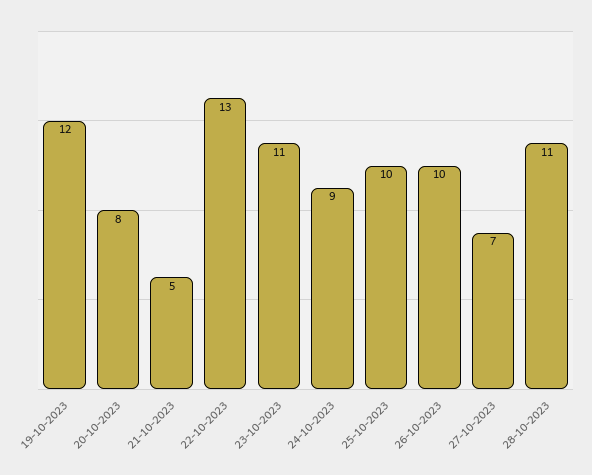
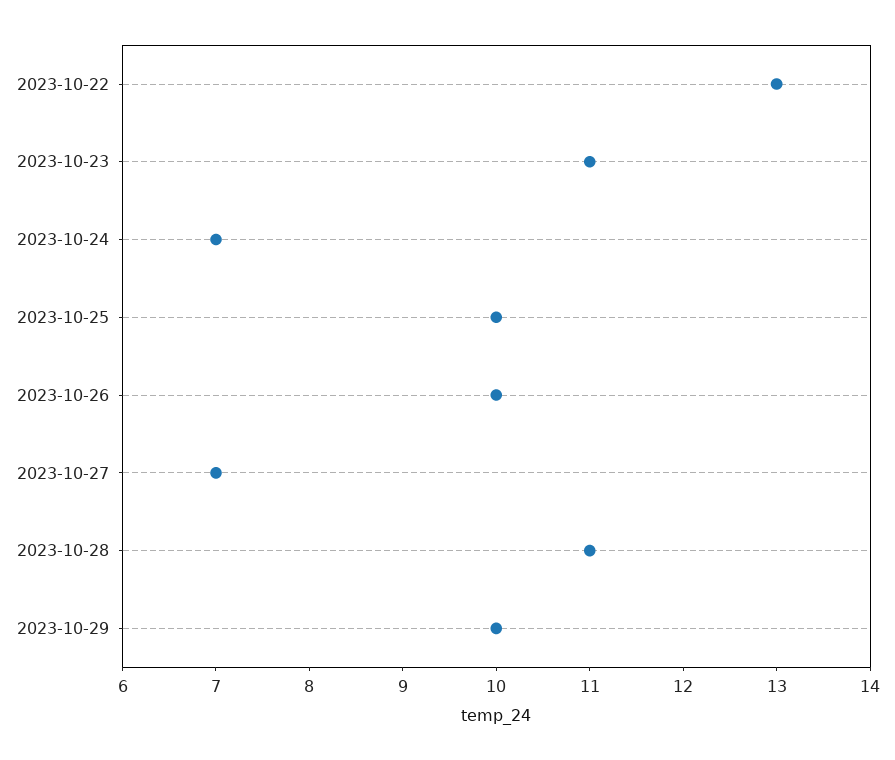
19-10-2023: 12 -> none
20-10-2023: 8 -> none
21-10-2023: 5 -> none
24-10-2023: 9 -> 7
2023-10-29: none -> 10

